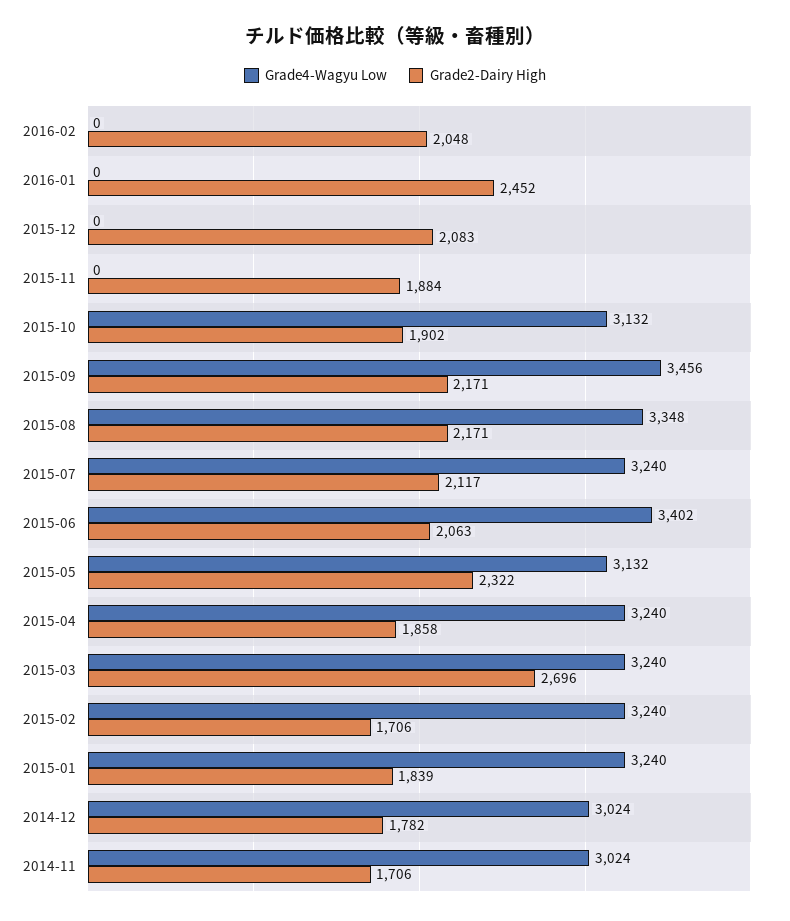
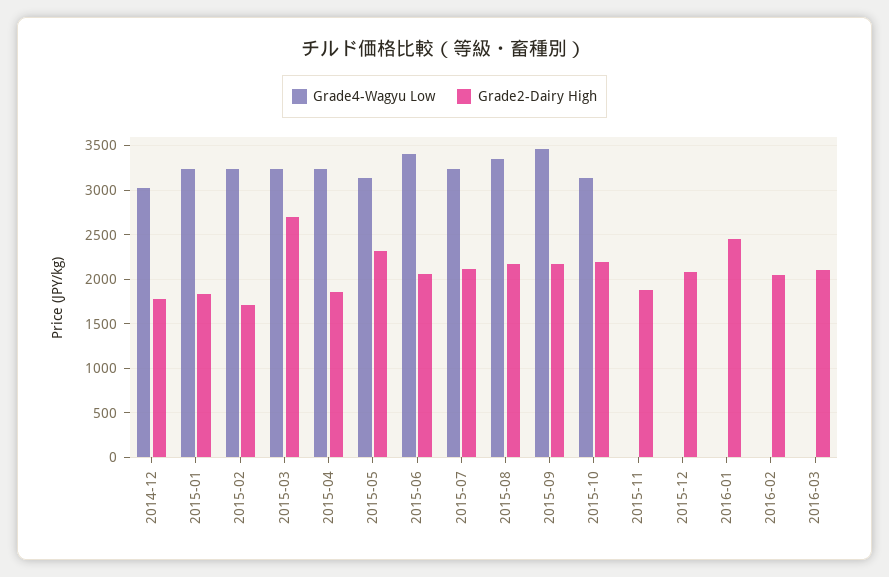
Grade2-Dairy High, 2015-10: 1902 -> 2200
Grade4-Wagyu Low, 2014-11: 3024 -> none
Grade2-Dairy High, 2014-11: 1706 -> none
Grade4-Wagyu Low, 2016-03: none -> 0
Grade2-Dairy High, 2016-03: none -> 2100

